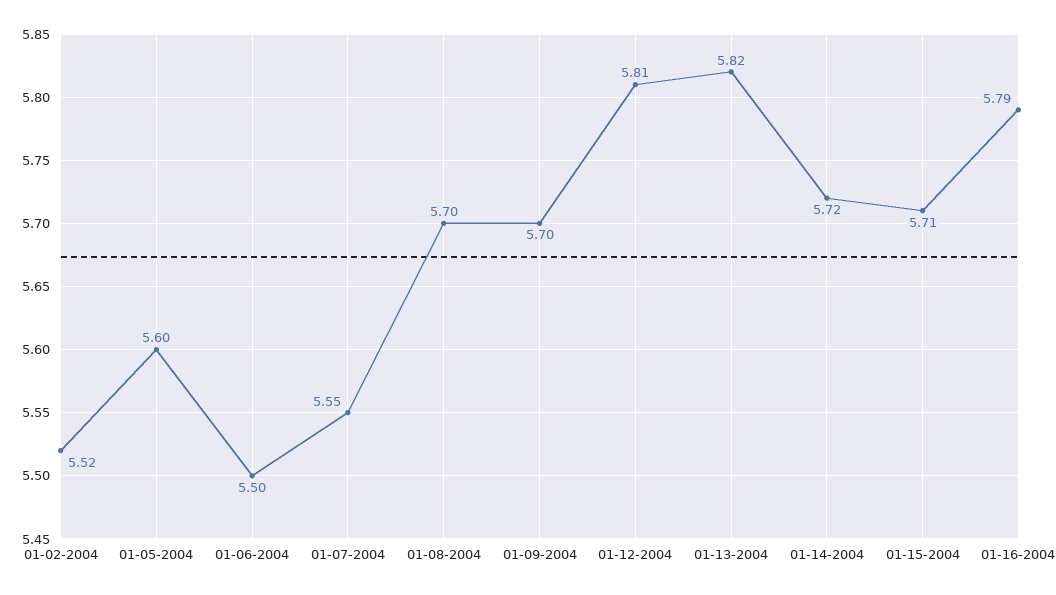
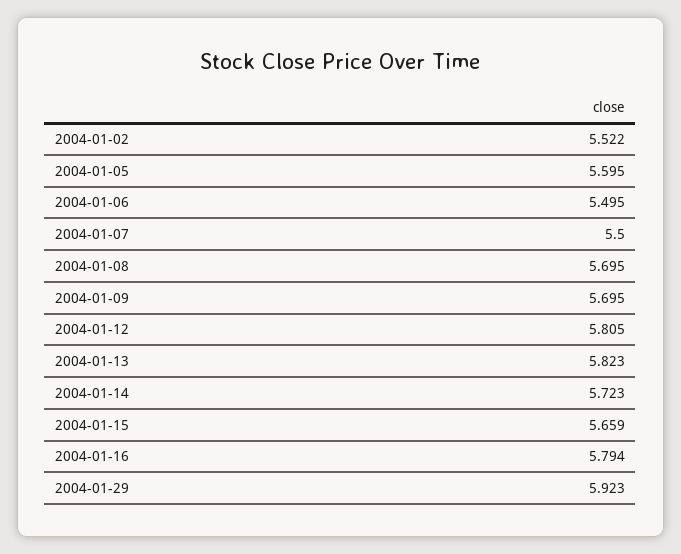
01-07-2004: 5.55 -> 5.5
01-15-2004: 5.71 -> 5.659
2004-01-29: none -> 5.923

